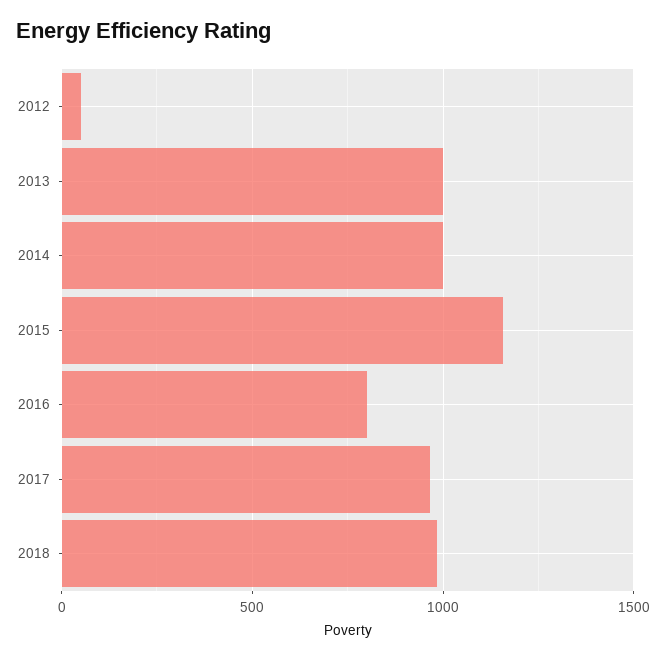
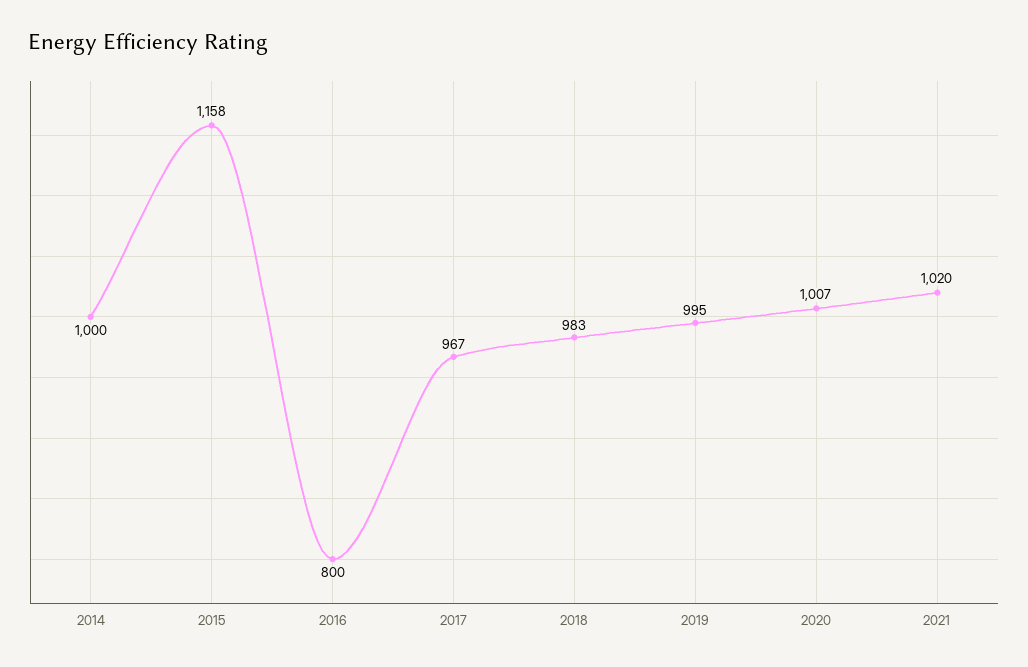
2012: 50 -> none
2013: 1000 -> none
2019: none -> 995
2020: none -> 1007
2021: none -> 1020

